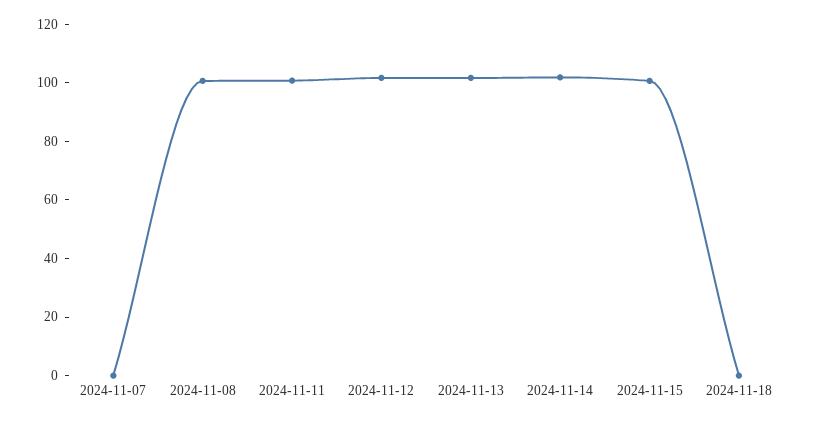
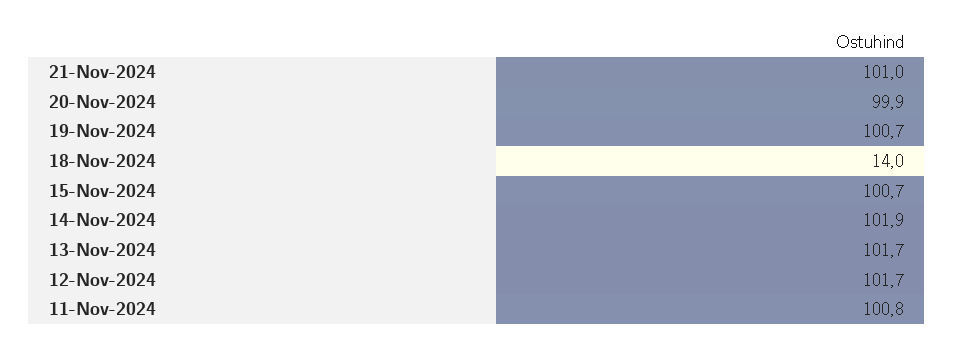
2024-11-07: 0 -> none
2024-11-08: 100 -> none
2024-11-18: 0 -> 14
21-Nov-2024: none -> 101
20-Nov-2024: none -> 99.9
19-Nov-2024: none -> 100.7

